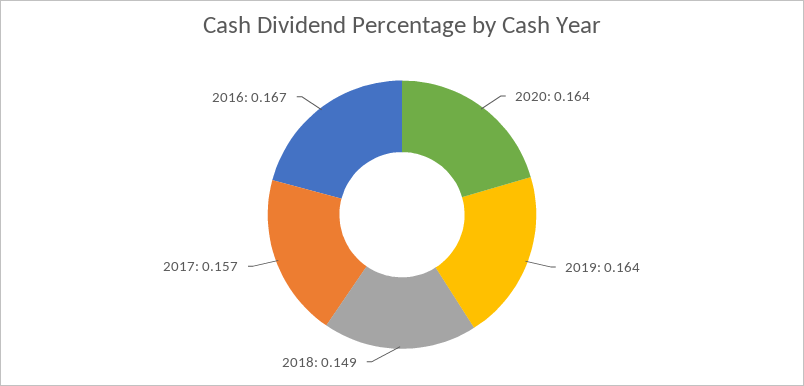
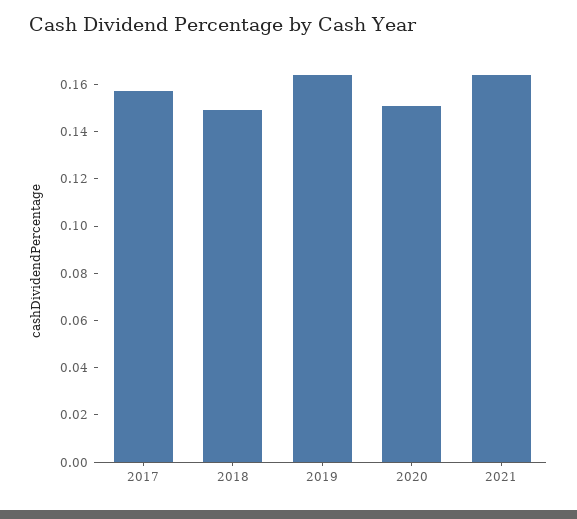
2020: 0.164 -> 0.15
2016: 0.167 -> none
2021: none -> 0.165

